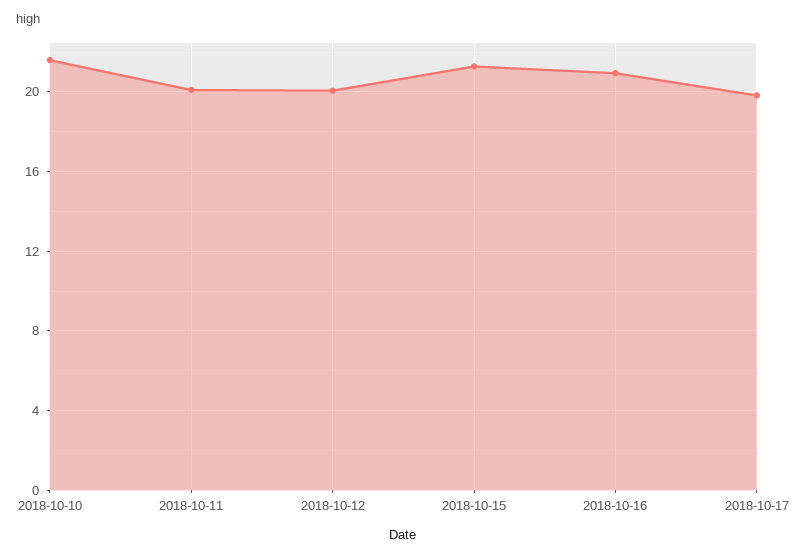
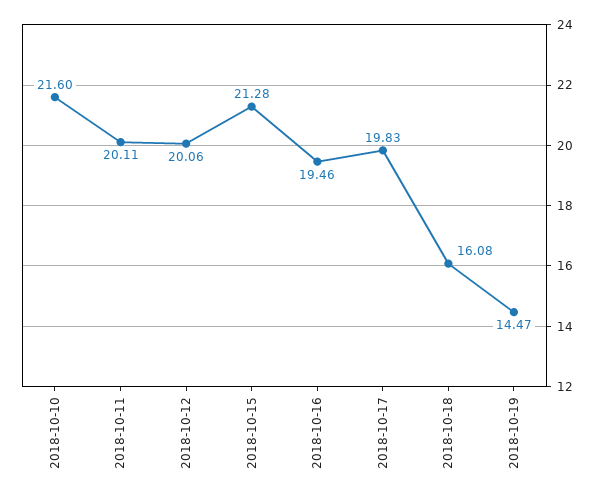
2018-10-16: 21 -> 19.46
2018-10-18: none -> 16.08
2018-10-19: none -> 14.47

